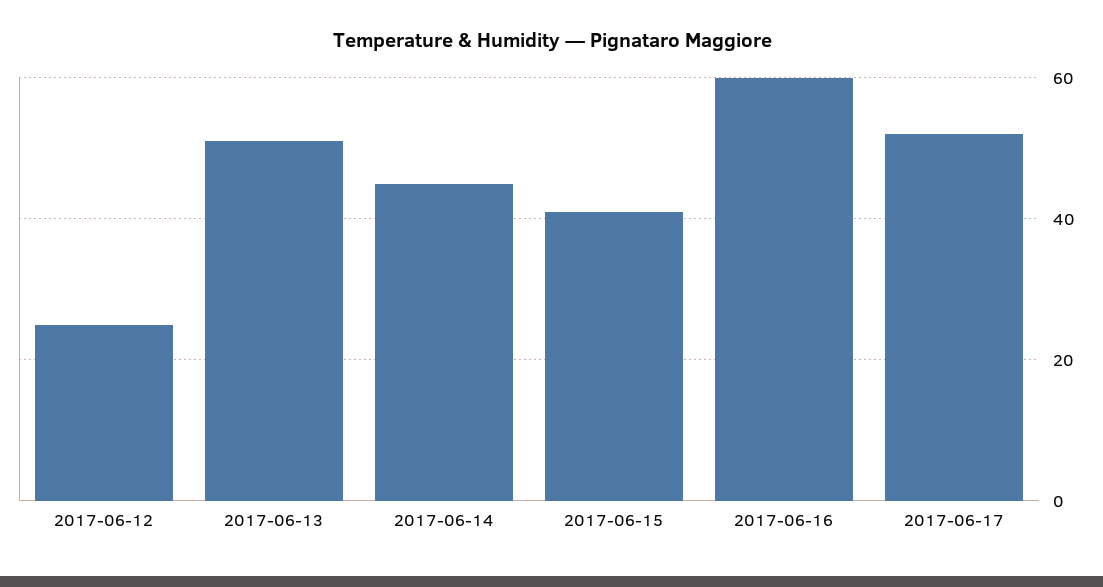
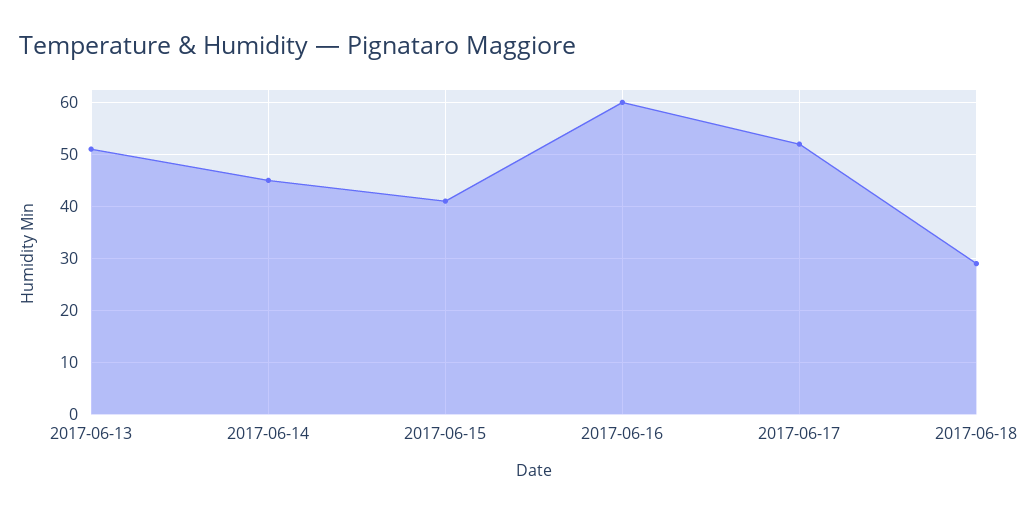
2017-06-12: 25 -> none
2017-06-18: none -> 30

